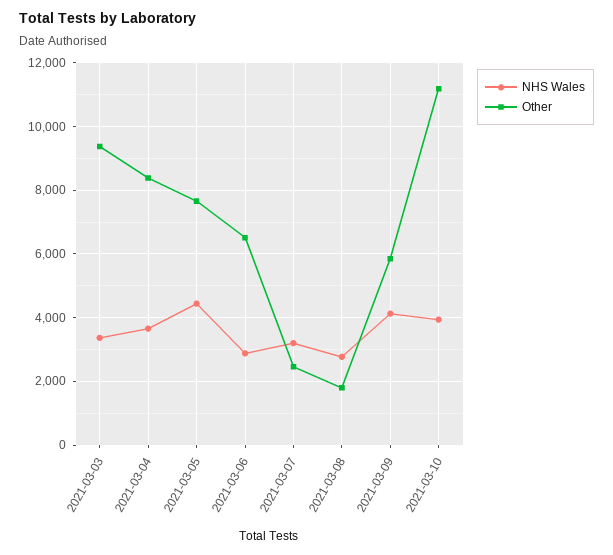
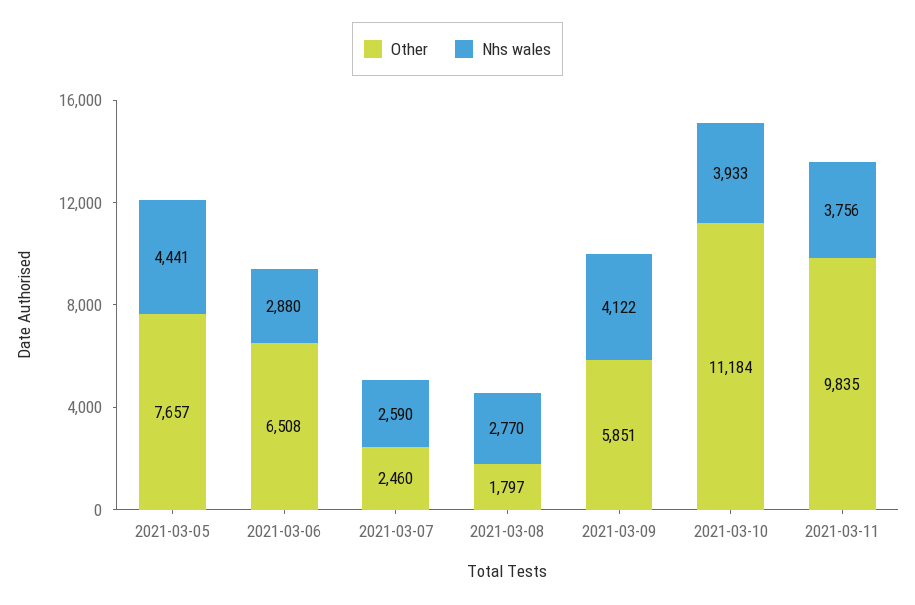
NHS Wales, 2021-03-03: 3400 -> none
Other, 2021-03-03: 9400 -> none
NHS Wales, 2021-03-04: 3600 -> none
Other, 2021-03-04: 8400 -> none
NHS Wales, 2021-03-07: 3200 -> 2590
Other, 2021-03-11: none -> 9835
NHS Wales, 2021-03-11: none -> 3756

